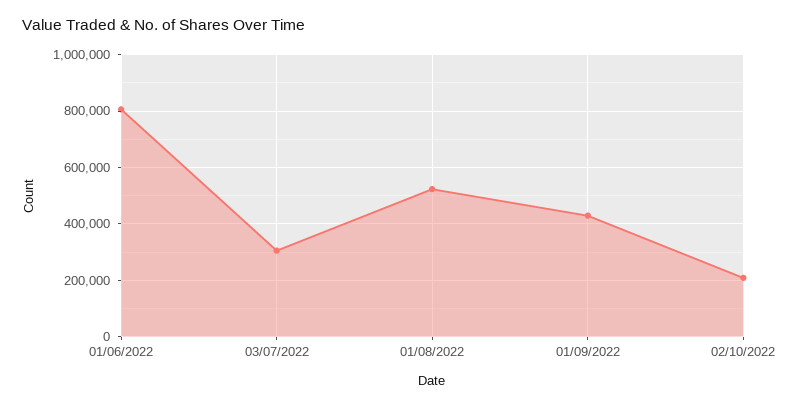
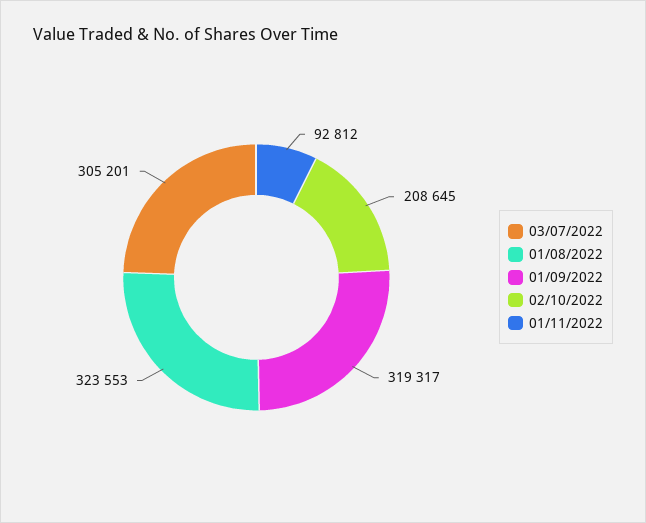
01/06/2022: 800000 -> none
01/08/2022: 525000 -> 323553
01/09/2022: 425000 -> 319317
01/11/2022: none -> 92812

